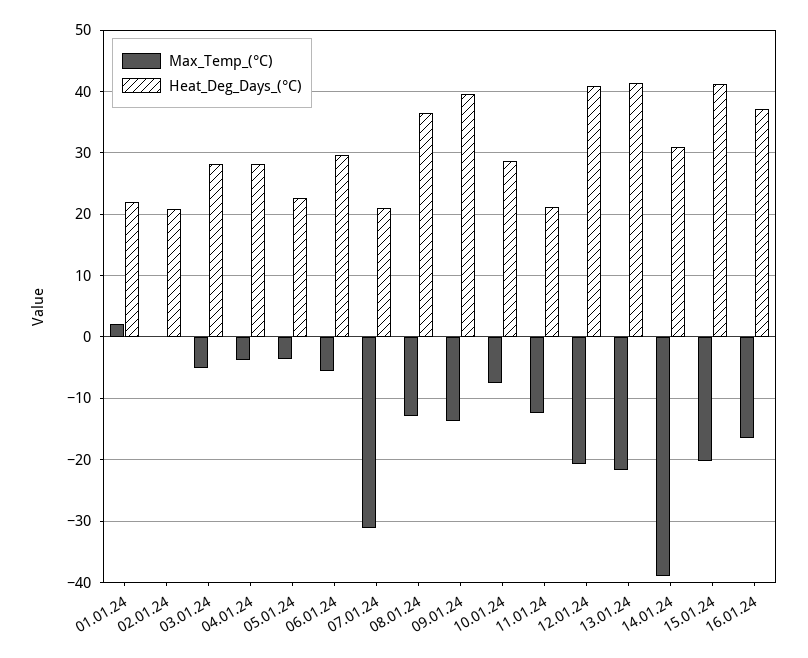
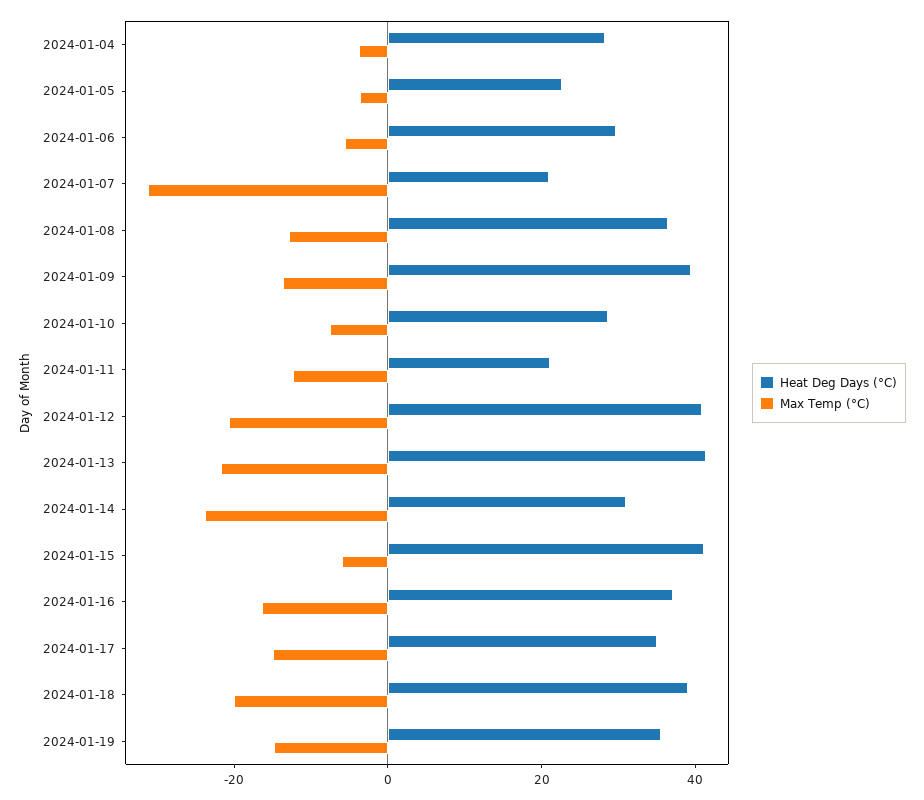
Max_Temp_(°C), 01.01.24: 2 -> none
Heat_Deg_Days_(°C), 01.01.24: 22 -> none
Max_Temp_(°C), 02.01.24: 0 -> none
Heat_Deg_Days_(°C), 02.01.24: 21 -> none
Max_Temp_(°C), 03.01.24: -5 -> none
Heat_Deg_Days_(°C), 03.01.24: 28 -> none
Max_Temp_(°C), 14.01.24: -39 -> -25
Max_Temp_(°C), 15.01.24: -20 -> -5
Heat_Deg_Days_(°C), 2024-01-17: none -> 35
Max_Temp_(°C), 2024-01-17: none -> -15
Heat_Deg_Days_(°C), 2024-01-18: none -> 40
Max_Temp_(°C), 2024-01-18: none -> -20
Heat_Deg_Days_(°C), 2024-01-19: none -> 35
Max_Temp_(°C), 2024-01-19: none -> -15

